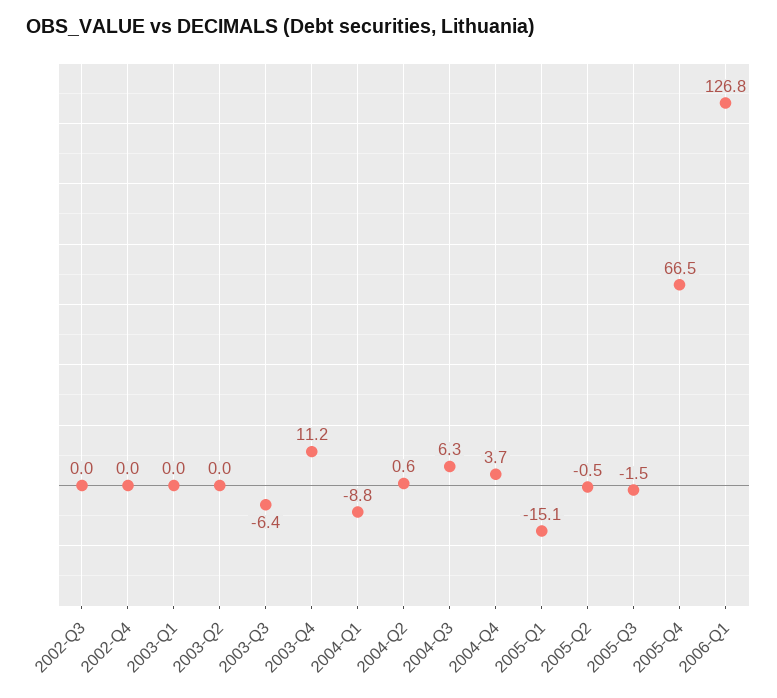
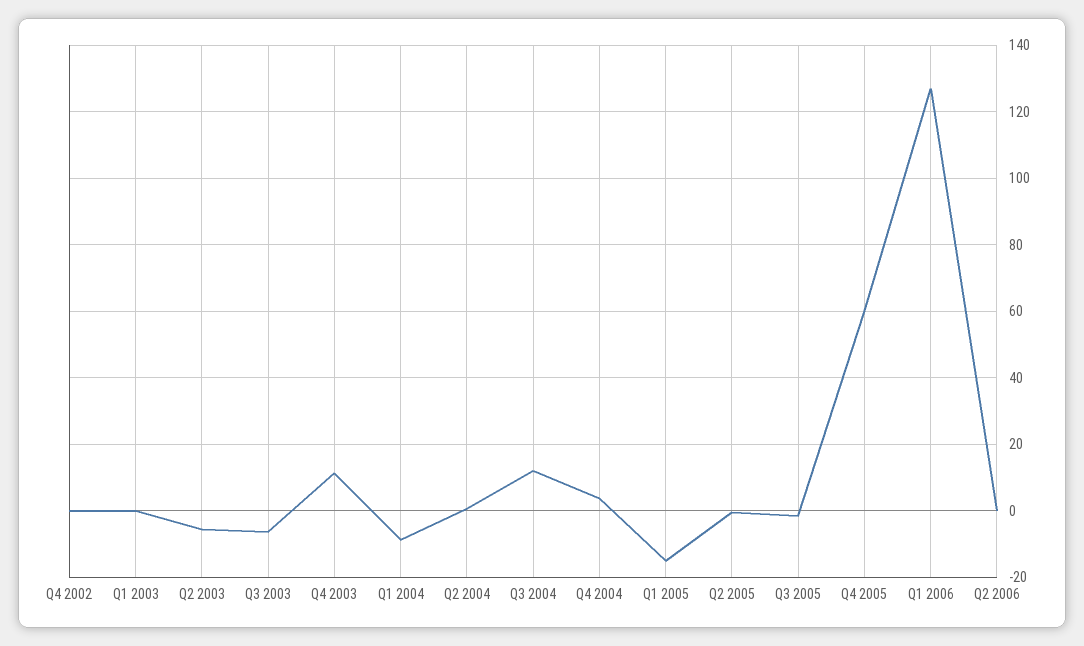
2002-Q3: 0 -> none
2003-Q2: 0 -> -6
2004-Q3: 6.3 -> 12
2005-Q4: 66.5 -> 60
Q2 2006: none -> 0

